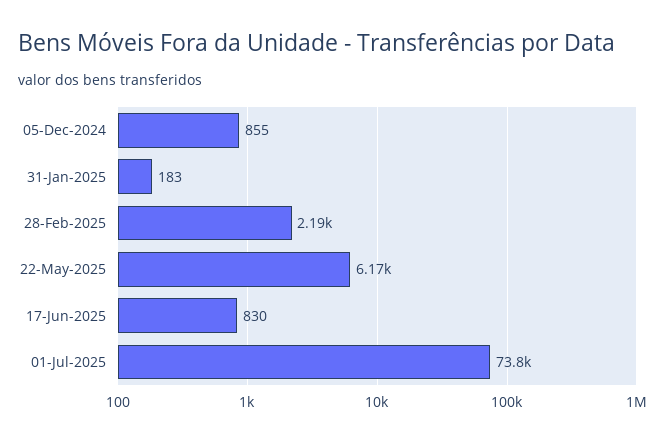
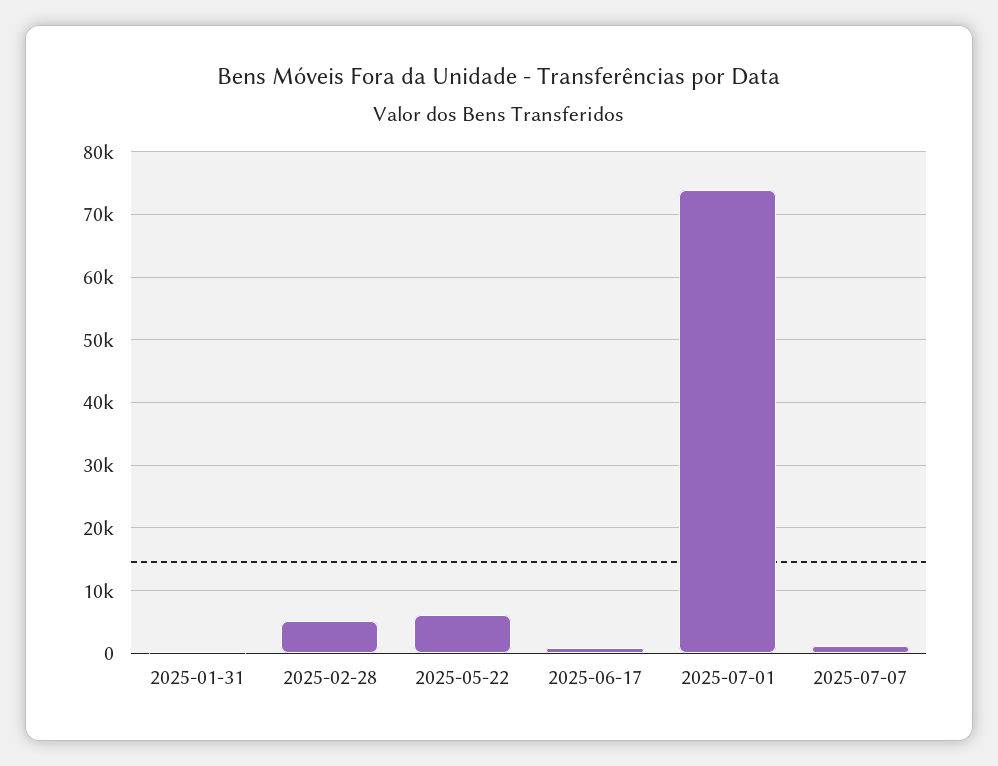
05-Dec-2024: 855 -> none
28-Feb-2025: 2190 -> 5000
2025-07-07: none -> 1000

